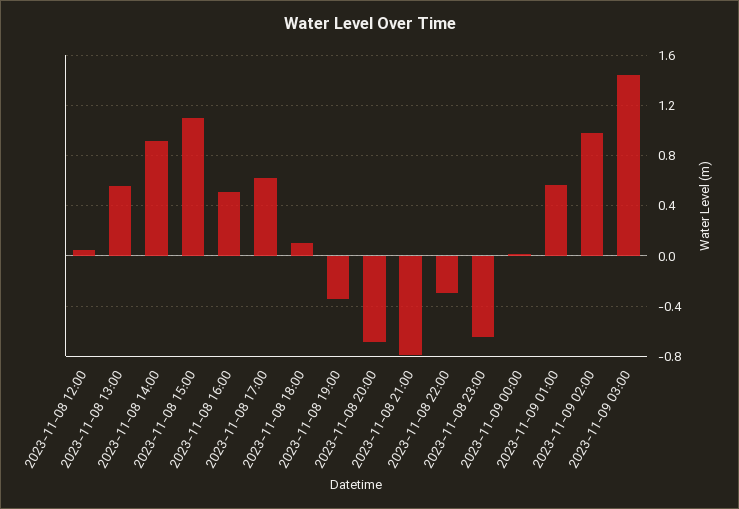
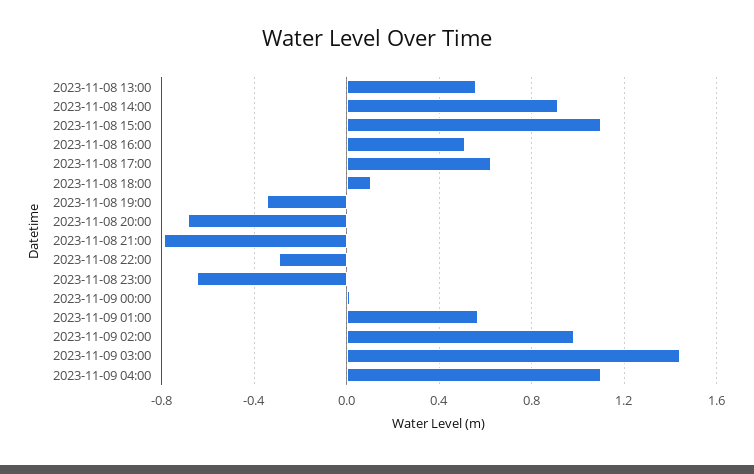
2023-11-08 12:00: 0.05 -> none
2023-11-09 04:00: none -> 1.1

